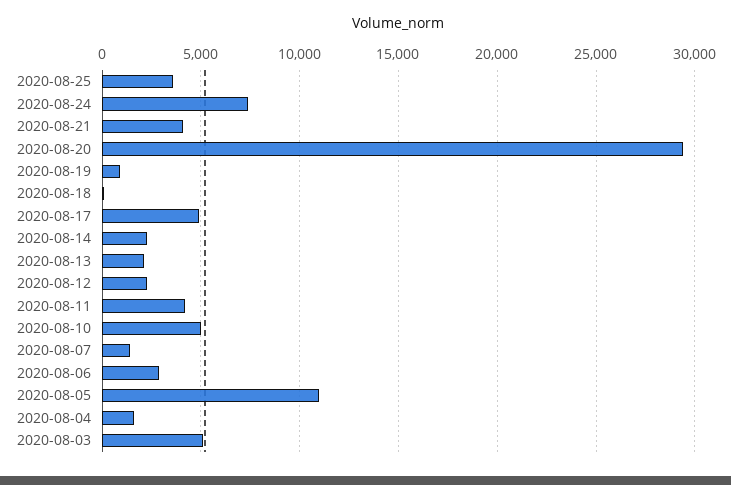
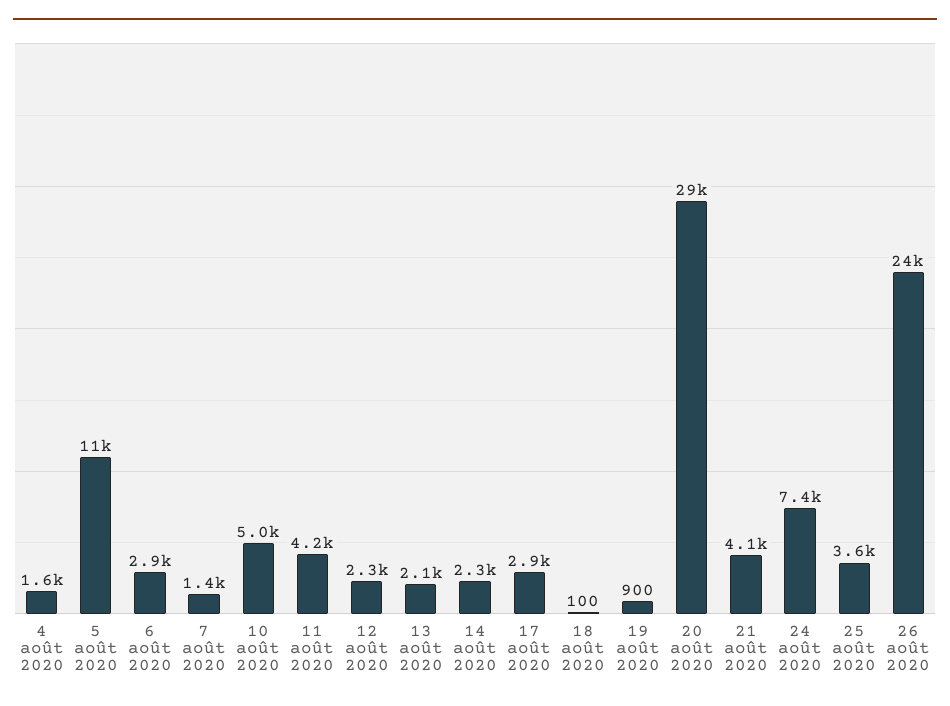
2020-08-17: 5000 -> 2900
2020-08-03: 5000 -> none
26 août 2020: none -> 24000

